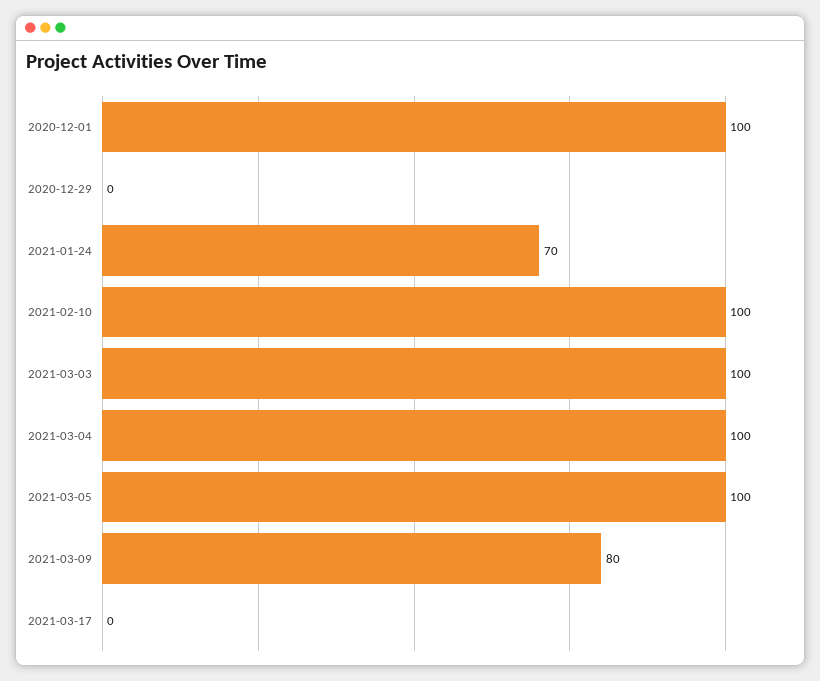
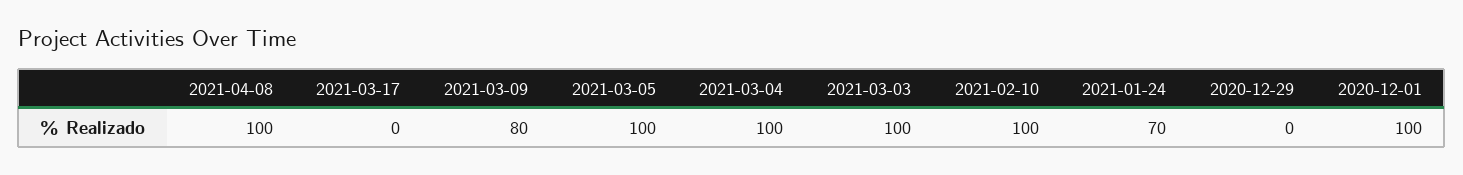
2021-04-08: none -> 100

